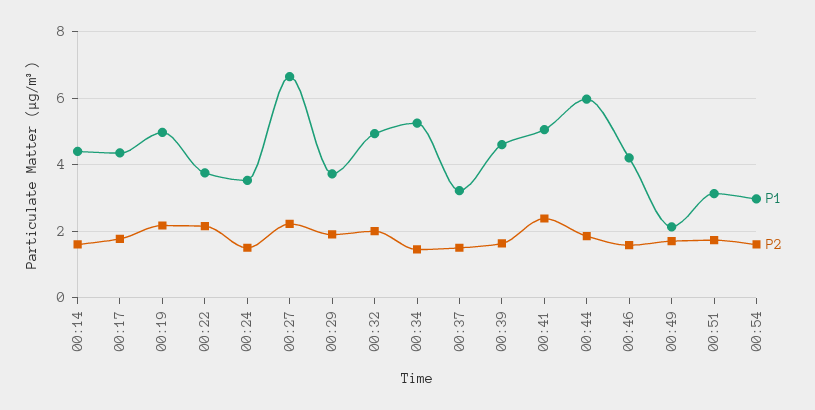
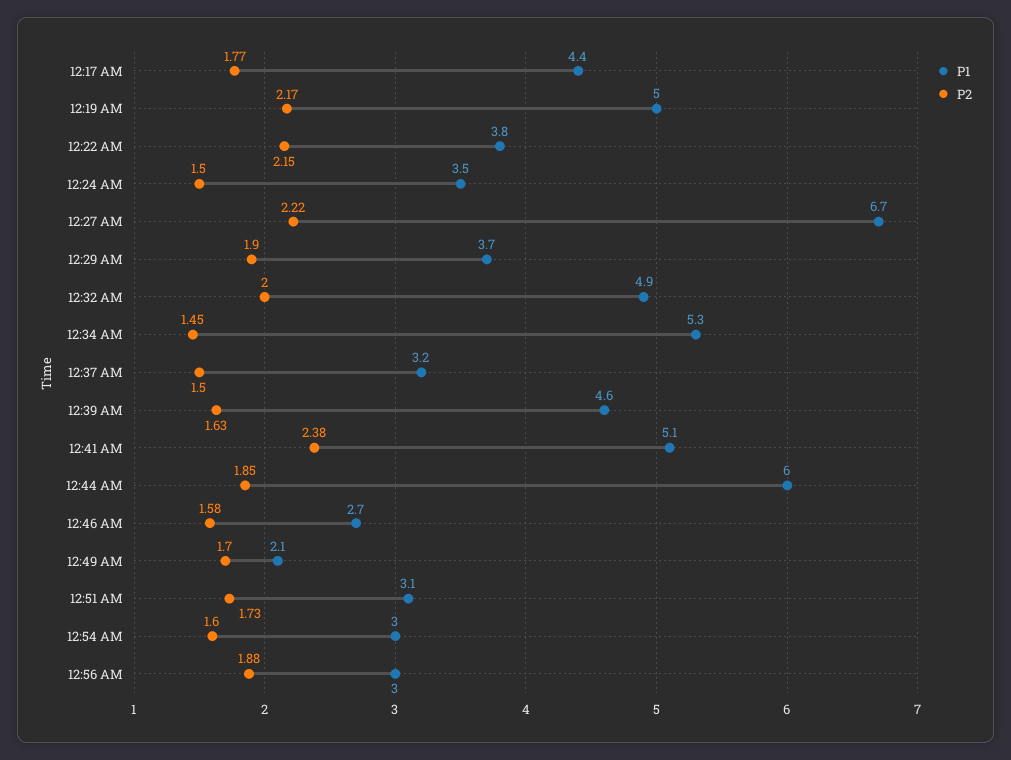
P1, 00:14: 4.4 -> none
P2, 00:14: 1.6 -> none
P1, 00:46: 4.2 -> 2.7
P1, 12:56 AM: none -> 3
P2, 12:56 AM: none -> 1.88

